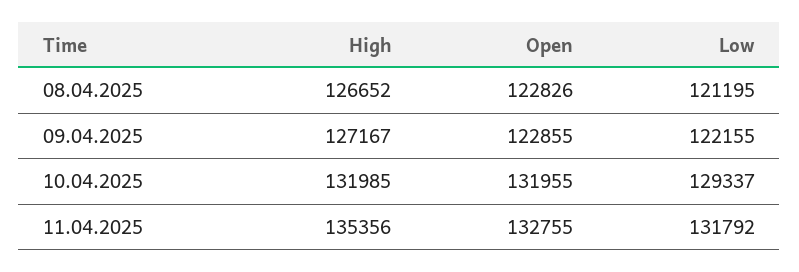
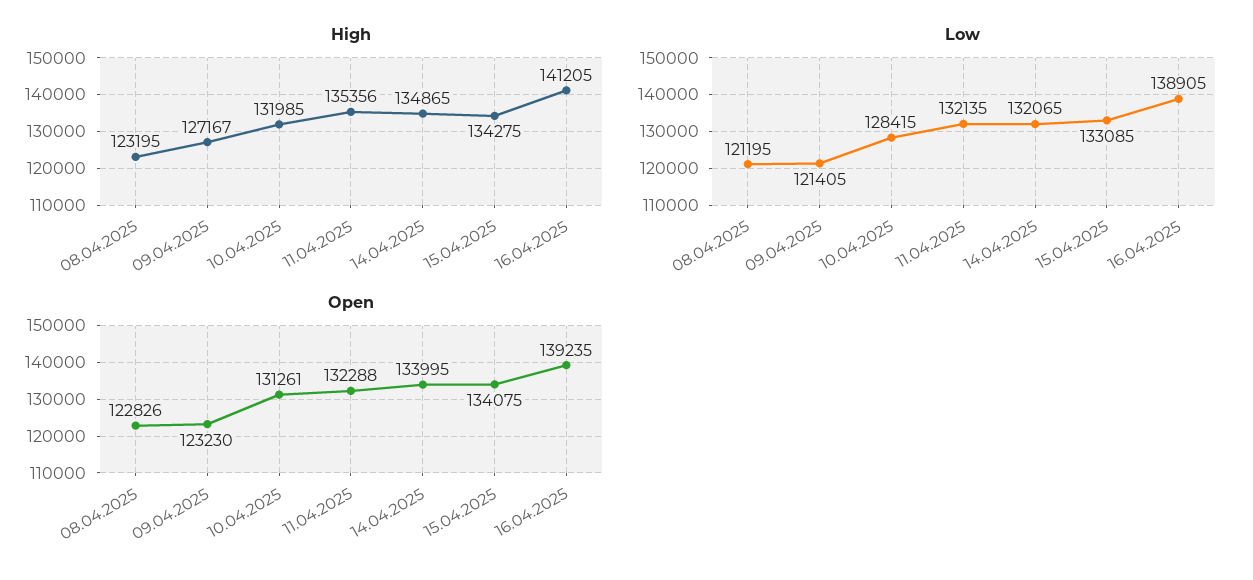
High, 08.04.2025: 126652 -> 123195
Open, 09.04.2025: 122855 -> 123230
Low, 09.04.2025: 122155 -> 121405
Open, 10.04.2025: 131955 -> 131261
Low, 10.04.2025: 129337 -> 128415
Open, 11.04.2025: 132755 -> 132288
Low, 11.04.2025: 131792 -> 132135
High, 14.04.2025: none -> 134865
High, 15.04.2025: none -> 134275
High, 16.04.2025: none -> 141205
Low, 14.04.2025: none -> 132065
Low, 15.04.2025: none -> 133085
Low, 16.04.2025: none -> 138905
Open, 14.04.2025: none -> 133995
Open, 15.04.2025: none -> 134075
Open, 16.04.2025: none -> 139235

